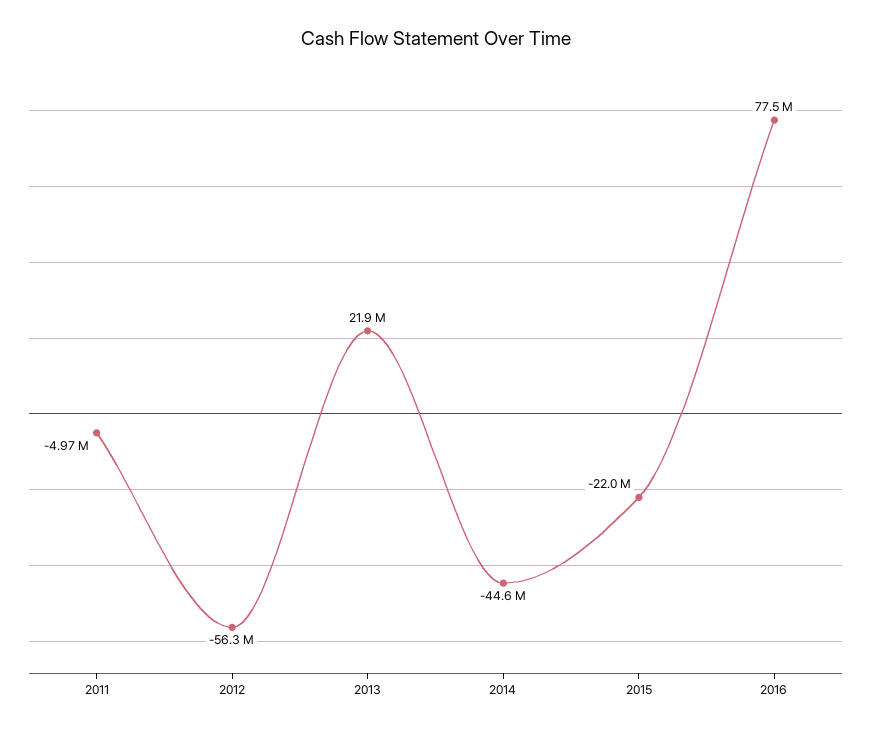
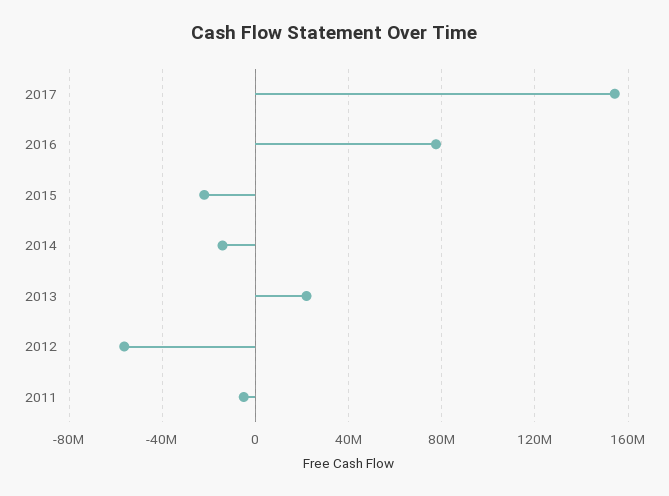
2014: -44600000 -> -15000000
2017: none -> 155000000

